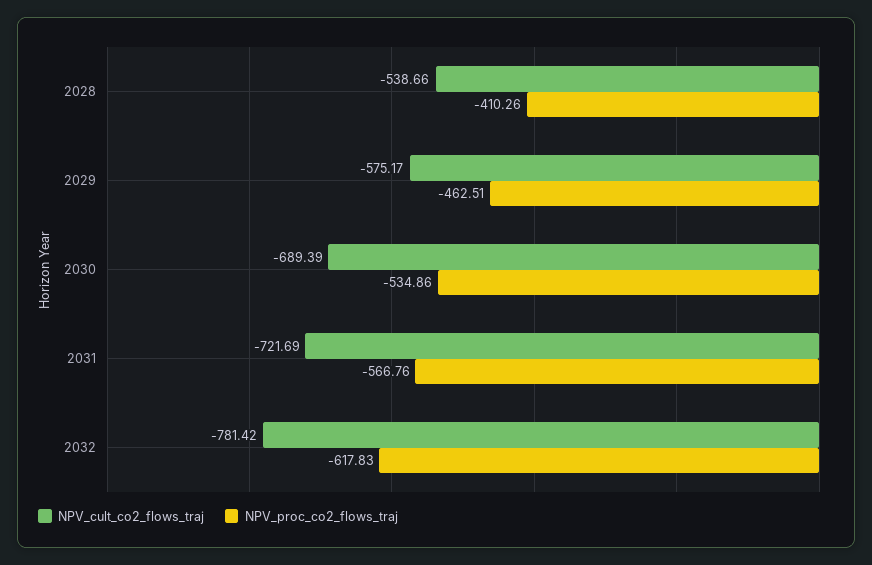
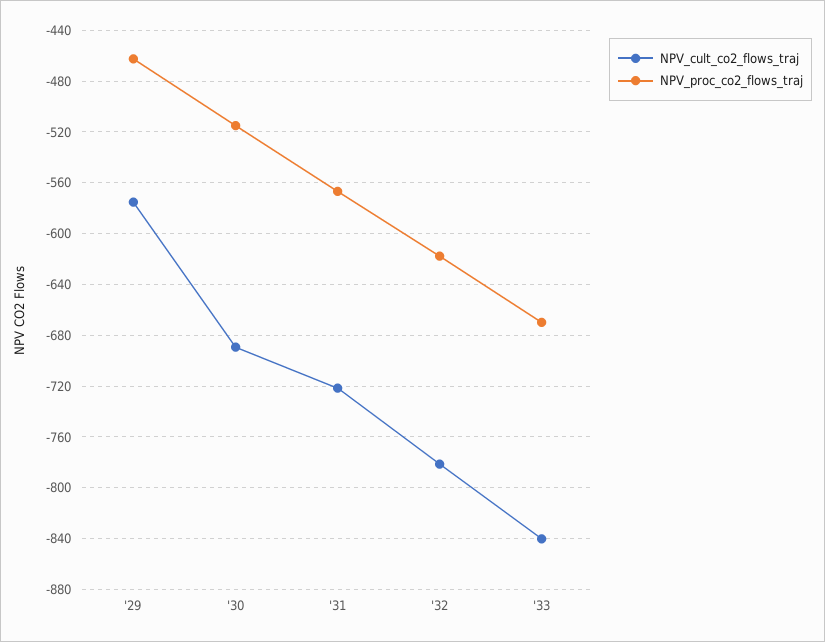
NPV_cult_co2_flows_traj, 2028: -538.66 -> none
NPV_proc_co2_flows_traj, 2028: -410.26 -> none
NPV_proc_co2_flows_traj, 2030: -534.86 -> -515
NPV_cult_co2_flows_traj, '33: none -> -840
NPV_proc_co2_flows_traj, '33: none -> -670

